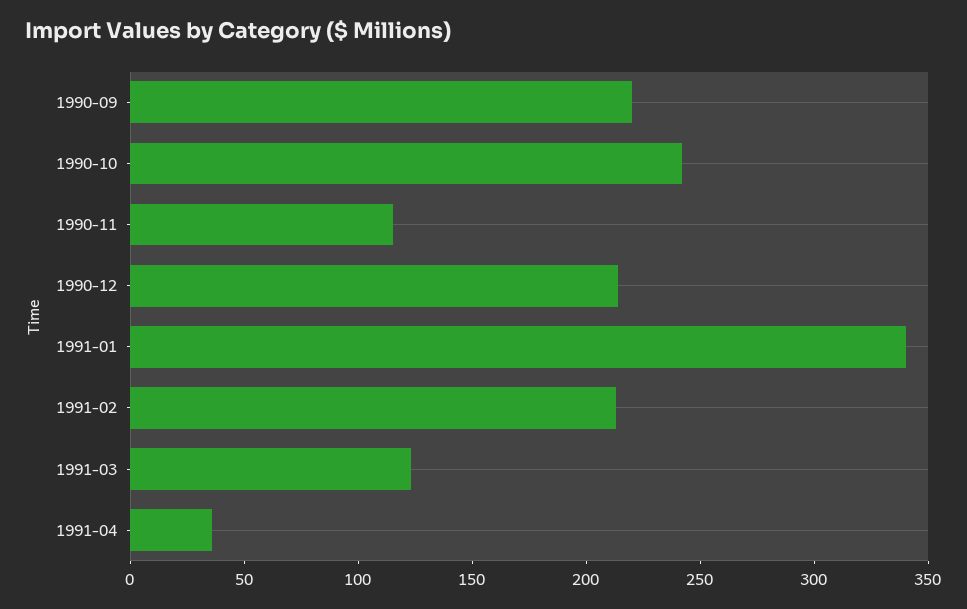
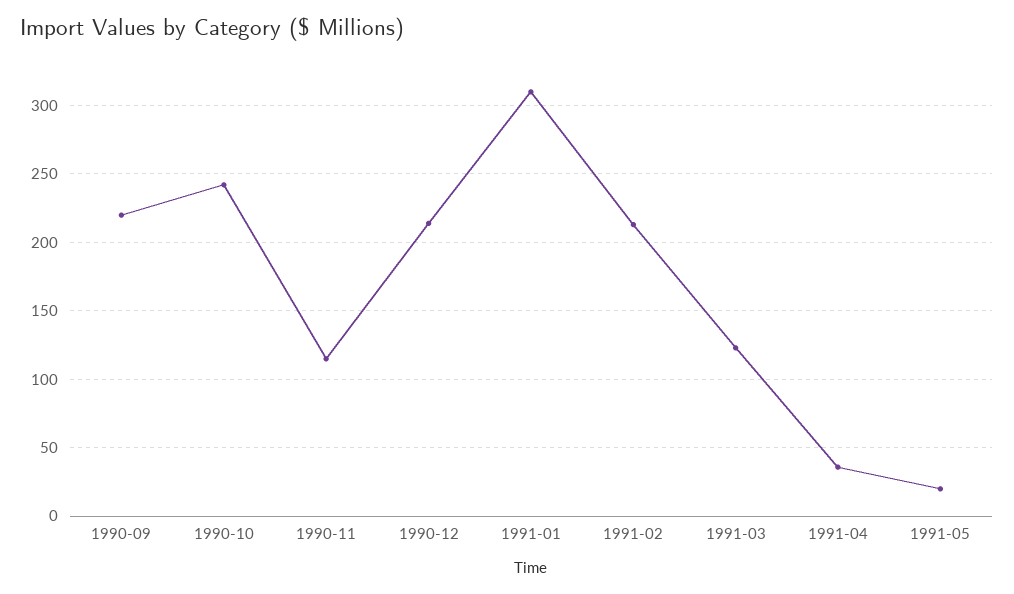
1991-01: 340 -> 310
1991-05: none -> 20

